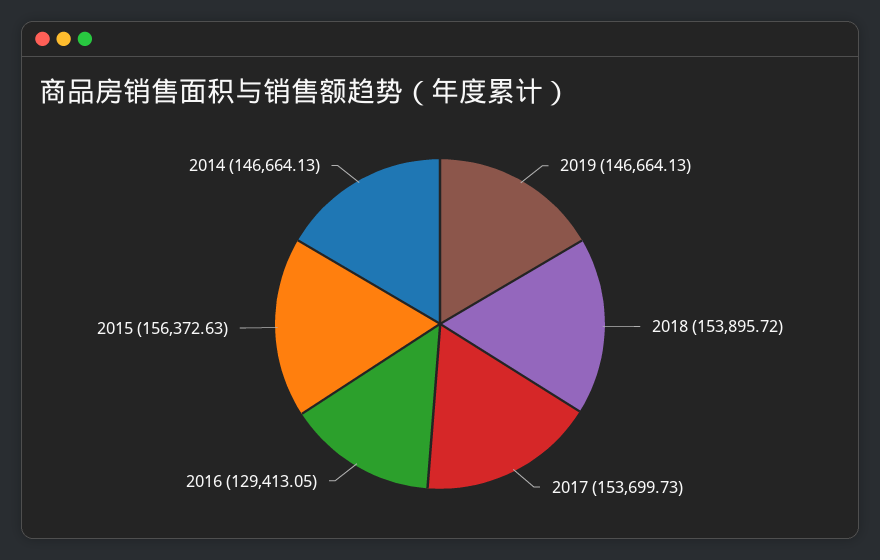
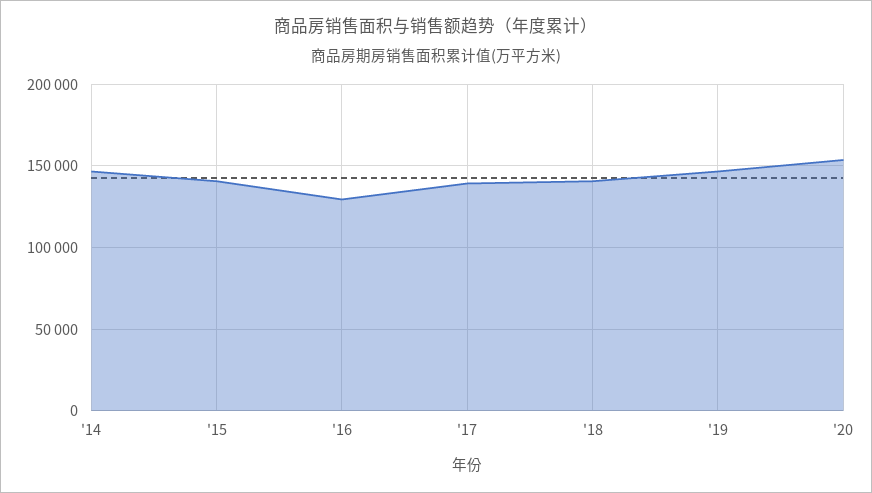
2018: 153895.72 -> 140000
2017: 153699.73 -> 140000
2015: 156372.63 -> 140000
'20: none -> 155000

